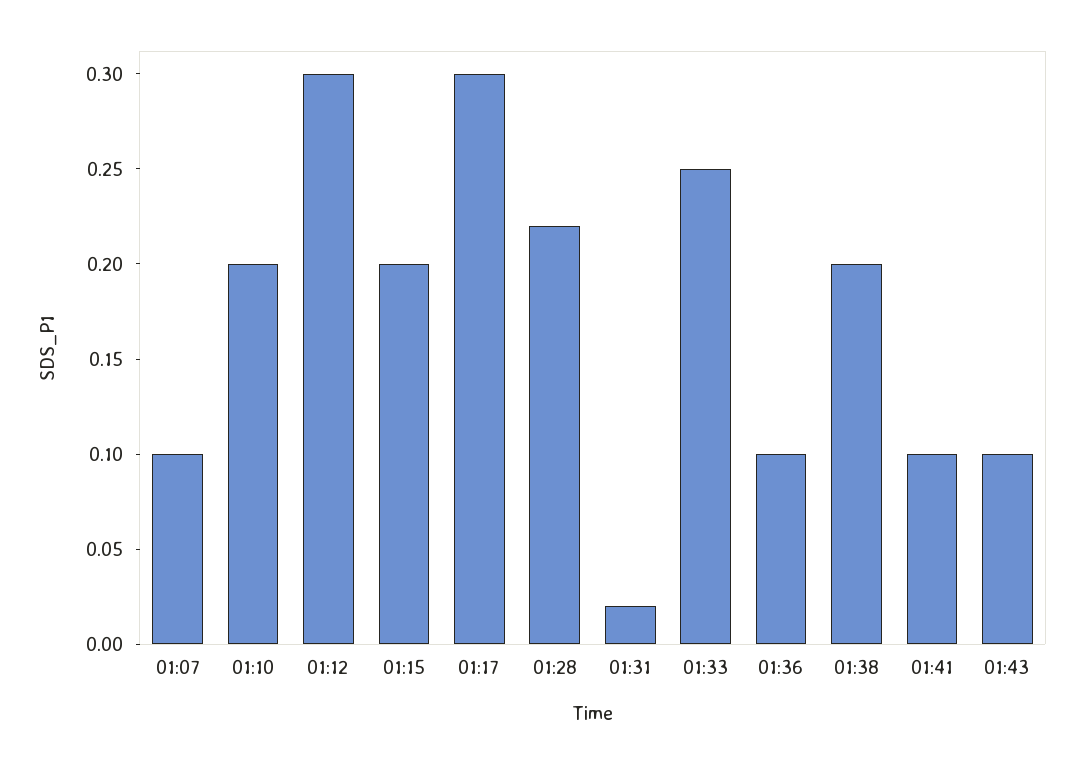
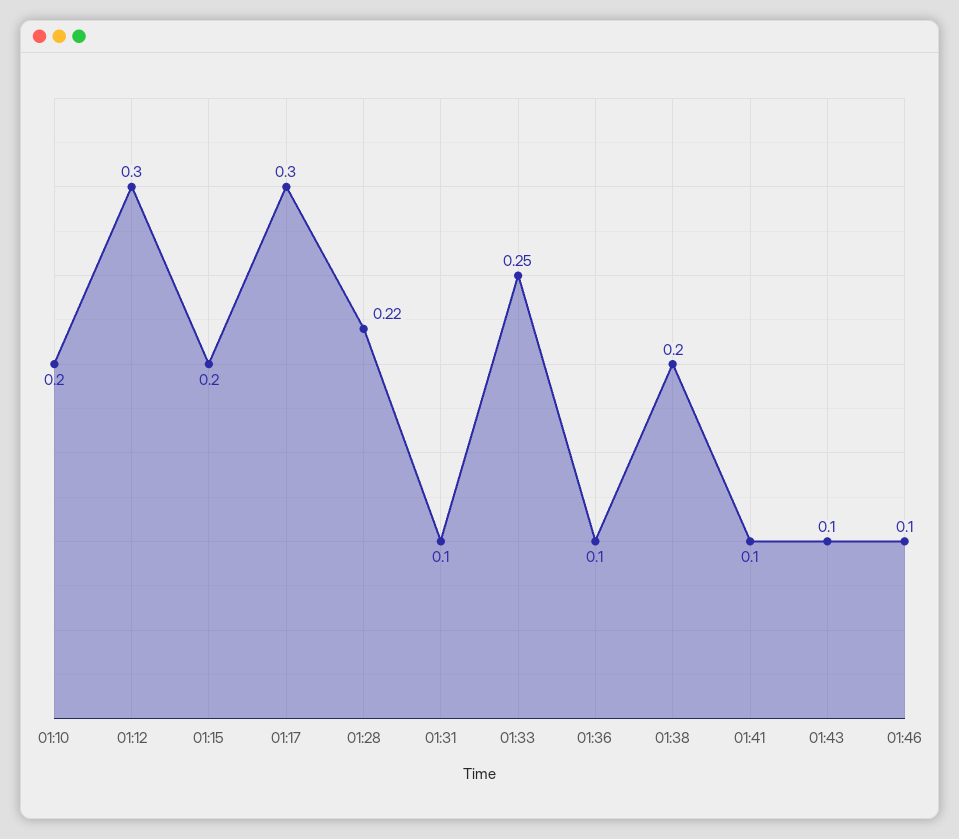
01:07: 0.1 -> none
01:31: 0.02 -> 0.1
01:46: none -> 0.1

